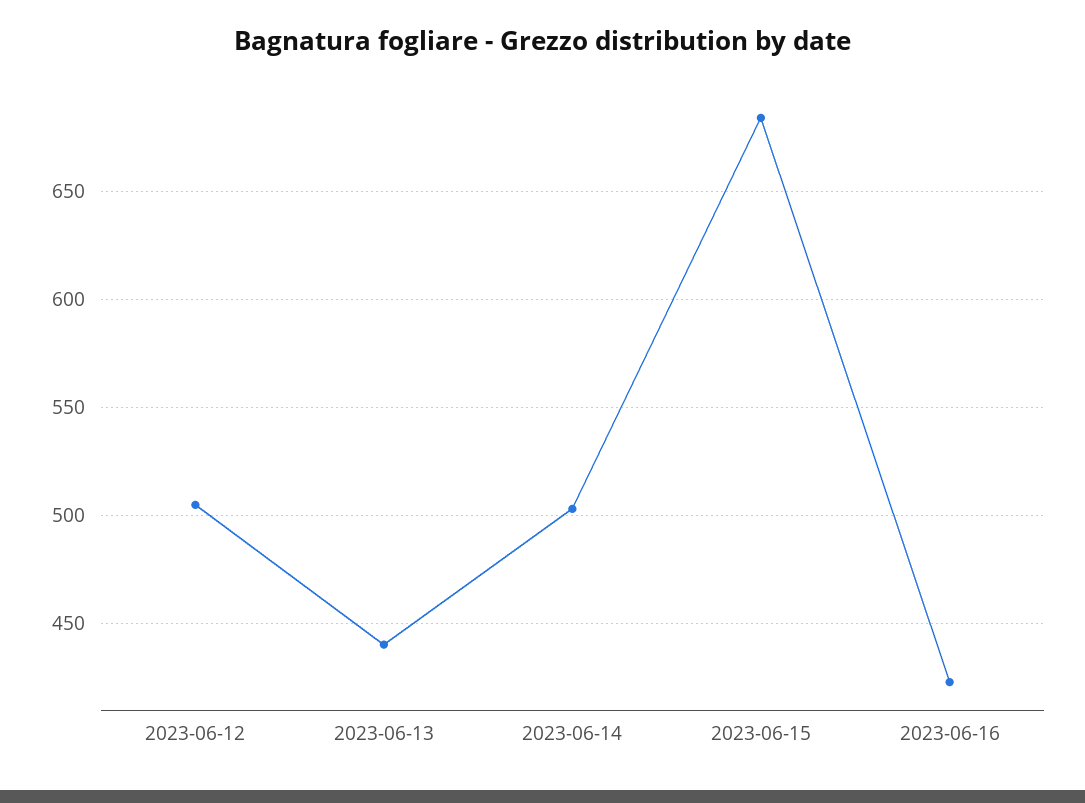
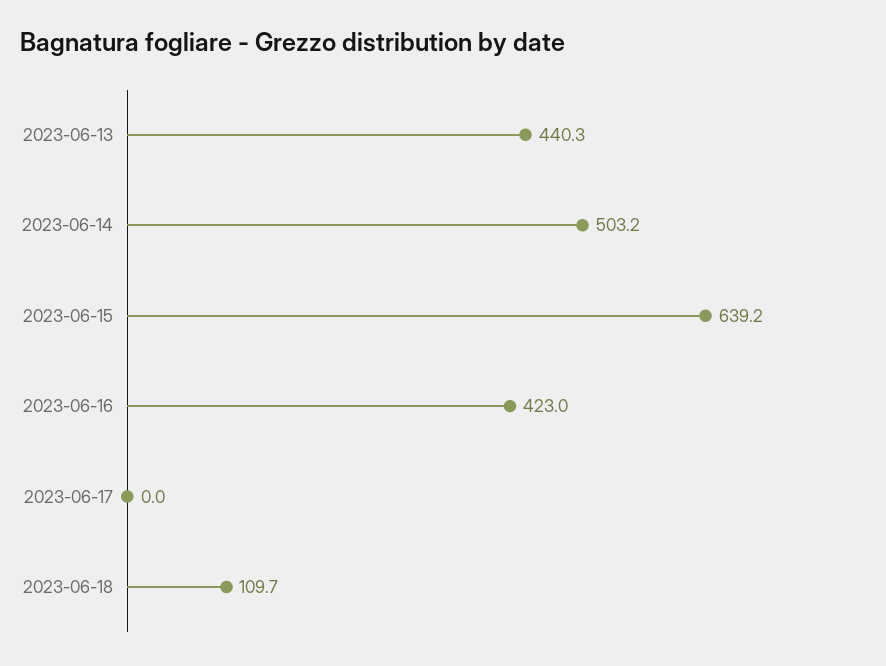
2023-06-12: 505 -> none
2023-06-15: 685 -> 639.2
2023-06-17: none -> 0
2023-06-18: none -> 109.7

